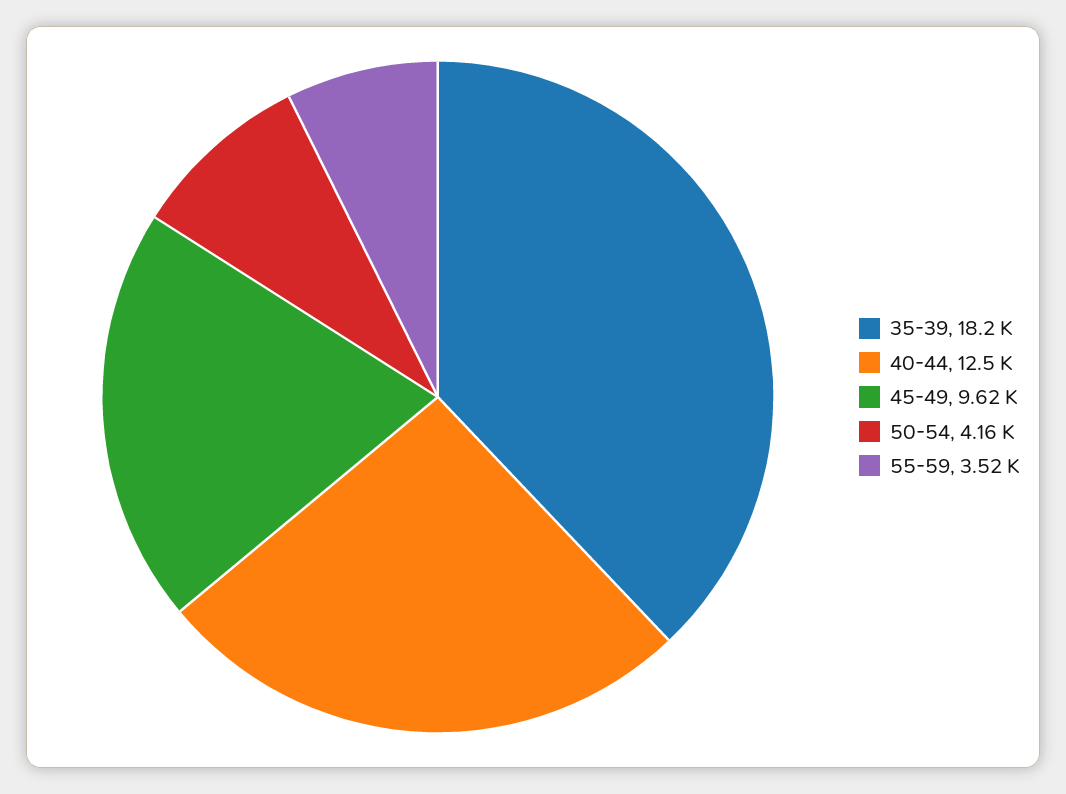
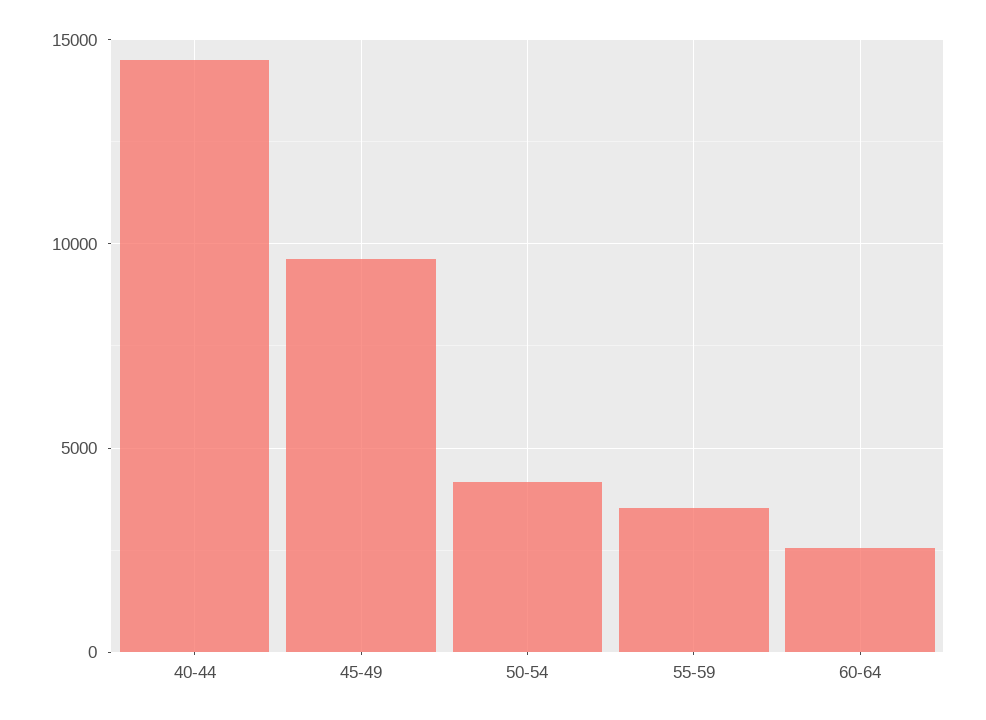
35-39: 18200 -> none
40-44: 12500 -> 14500
60-64: none -> 2500

